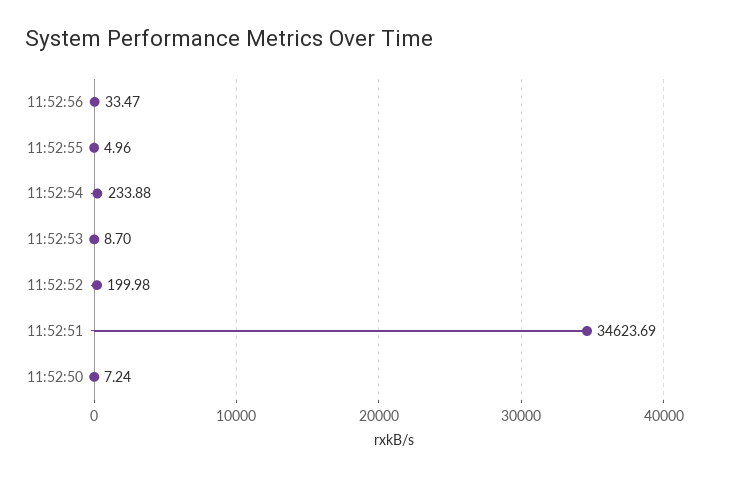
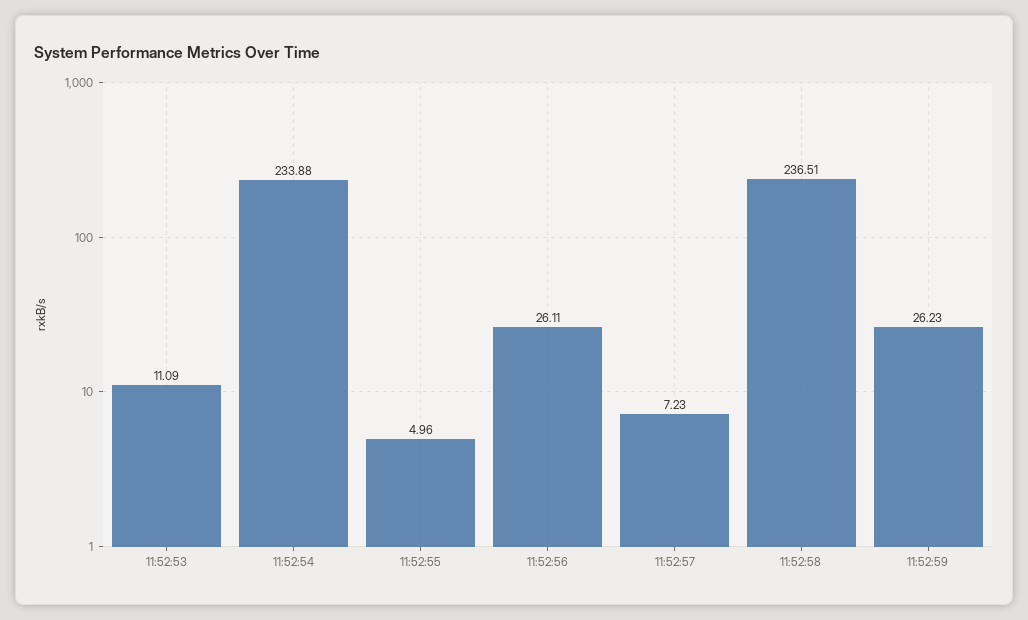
11:52:56: 33.47 -> 26.11
11:52:53: 8.7 -> 11.09
11:52:52: 199.98 -> none
11:52:51: 34623.69 -> none
11:52:50: 7.24 -> none
11:52:57: none -> 7.23
11:52:58: none -> 236.51
11:52:59: none -> 26.23

